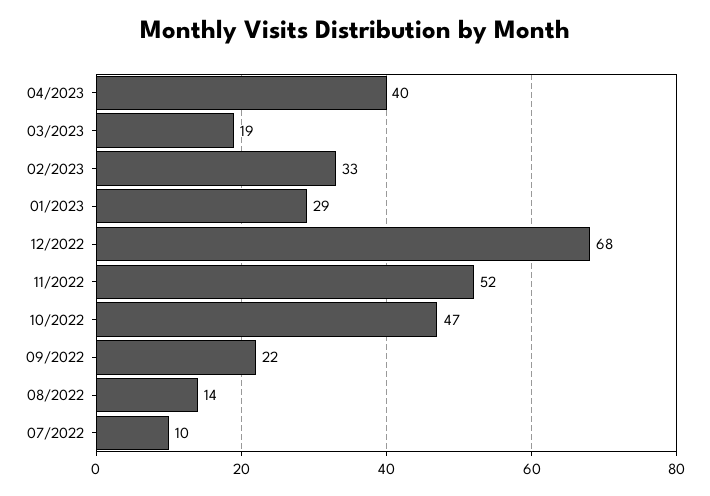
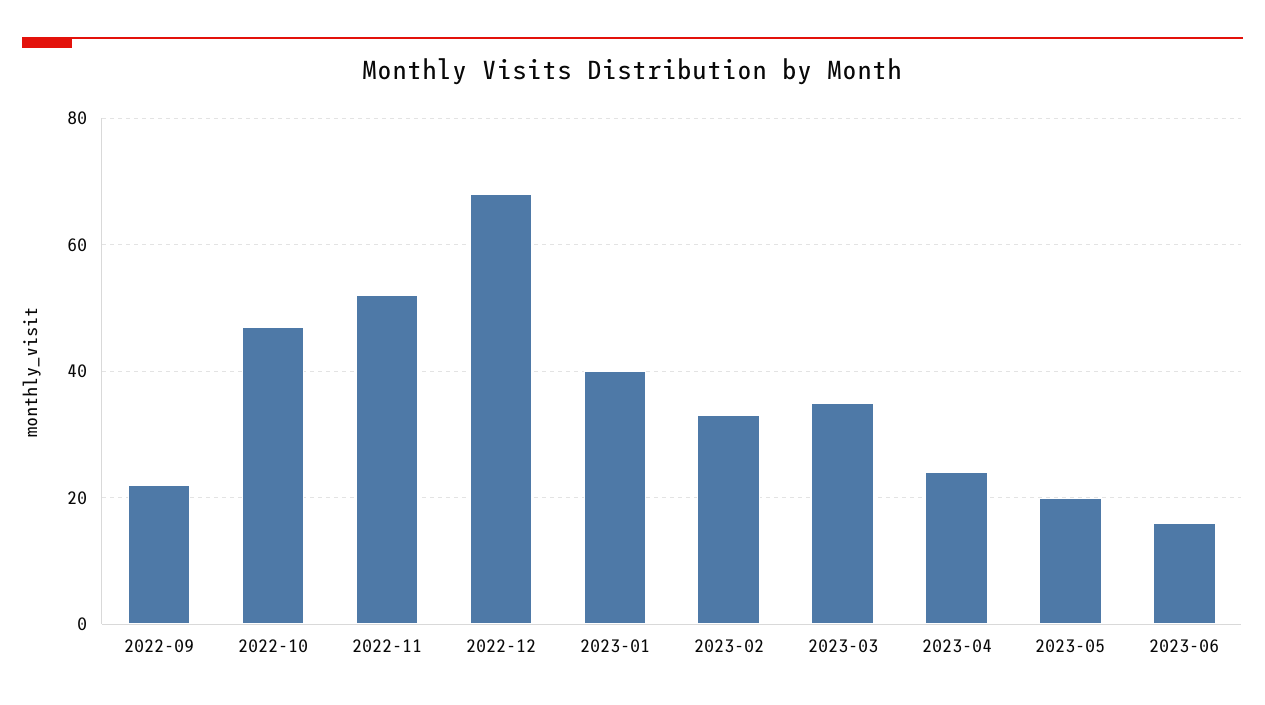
04/2023: 40 -> 25
03/2023: 19 -> 35
01/2023: 29 -> 40
08/2022: 14 -> none
07/2022: 10 -> none
2023-05: none -> 20
2023-06: none -> 15

